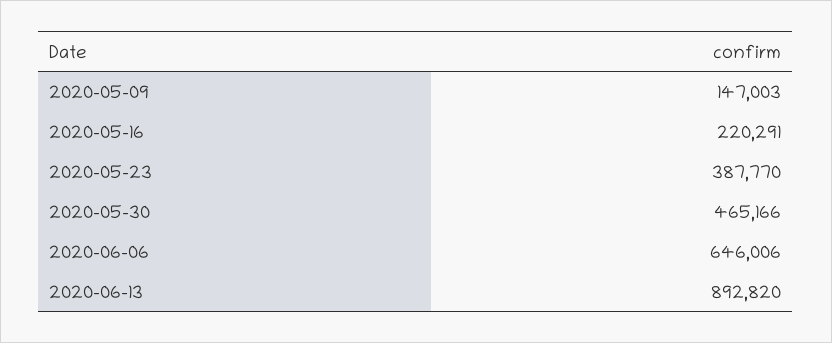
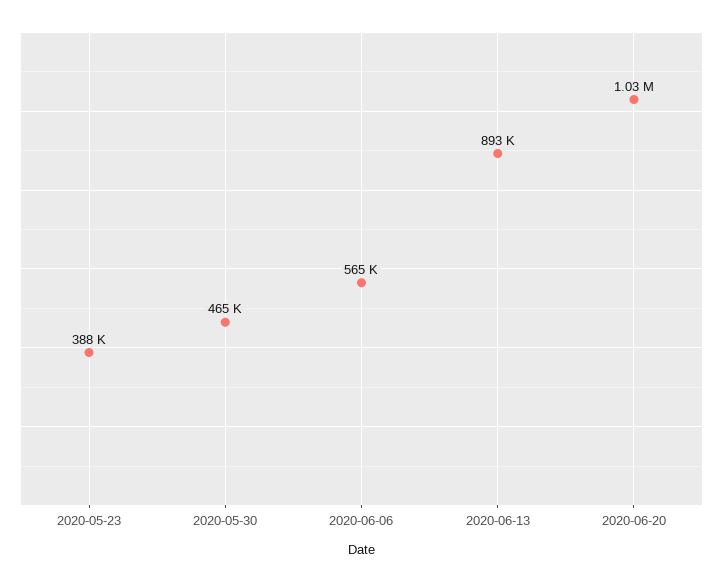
2020-05-09: 147003 -> none
2020-05-16: 220291 -> none
2020-06-06: 646006 -> 565000
2020-06-20: none -> 1030000

